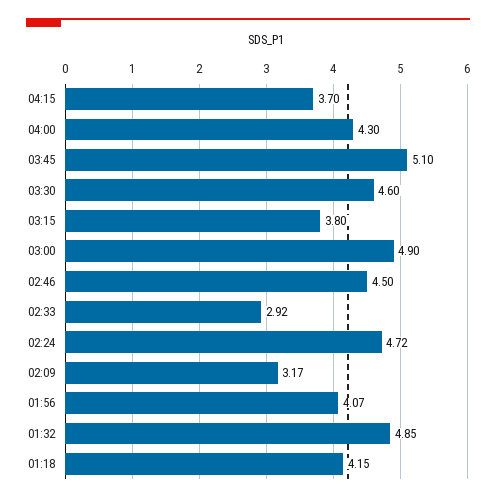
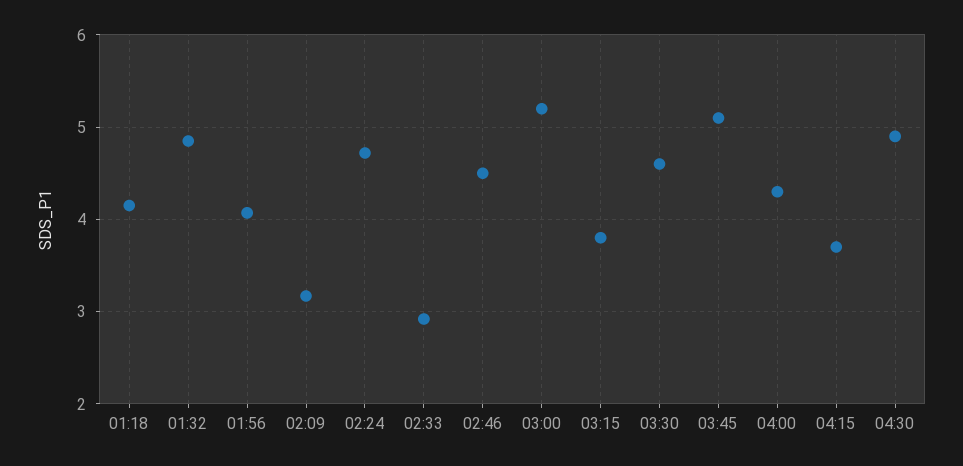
03:00: 4.9 -> 5.2
04:30: none -> 4.9

